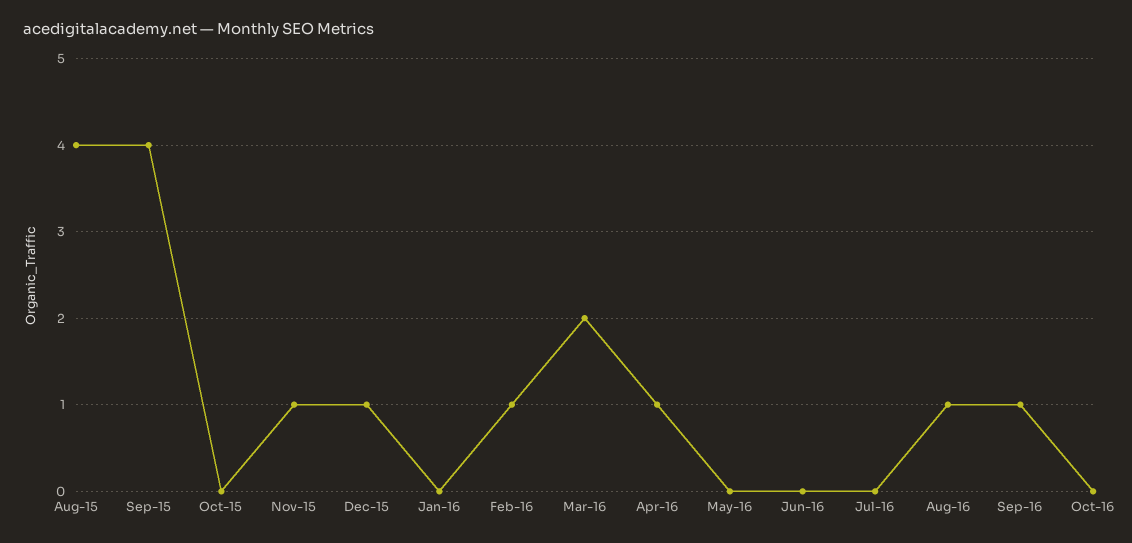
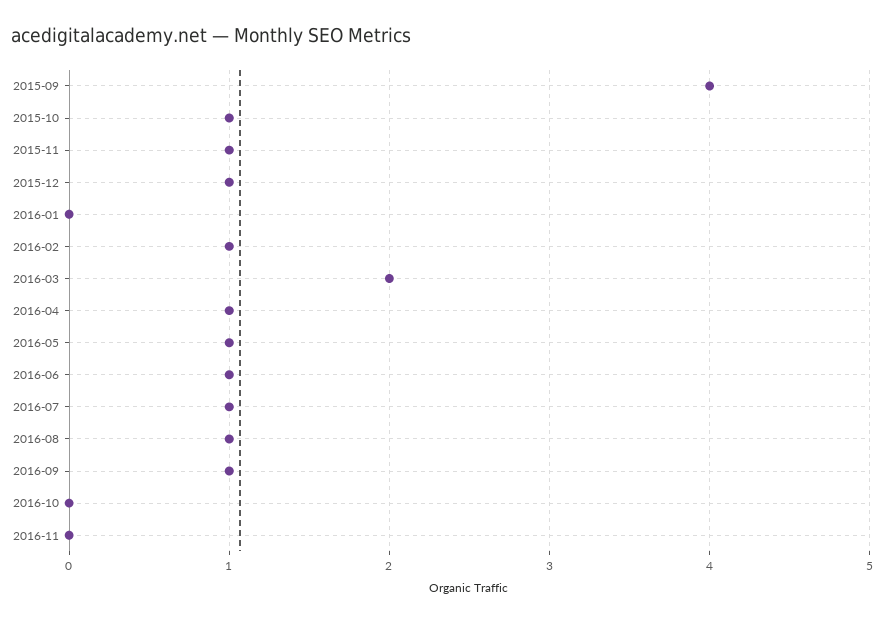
Aug-15: 4 -> none
Oct-15: 0 -> 1
May-16: 0 -> 1
Jun-16: 0 -> 1
Jul-16: 0 -> 1
2016-11: none -> 0

